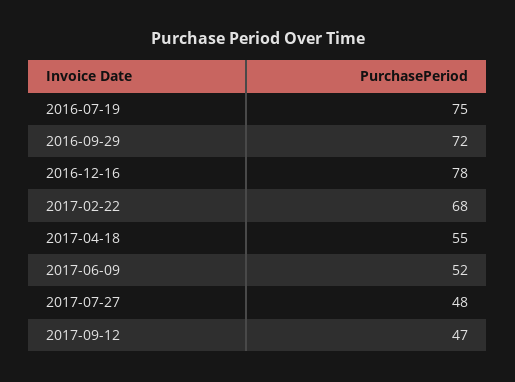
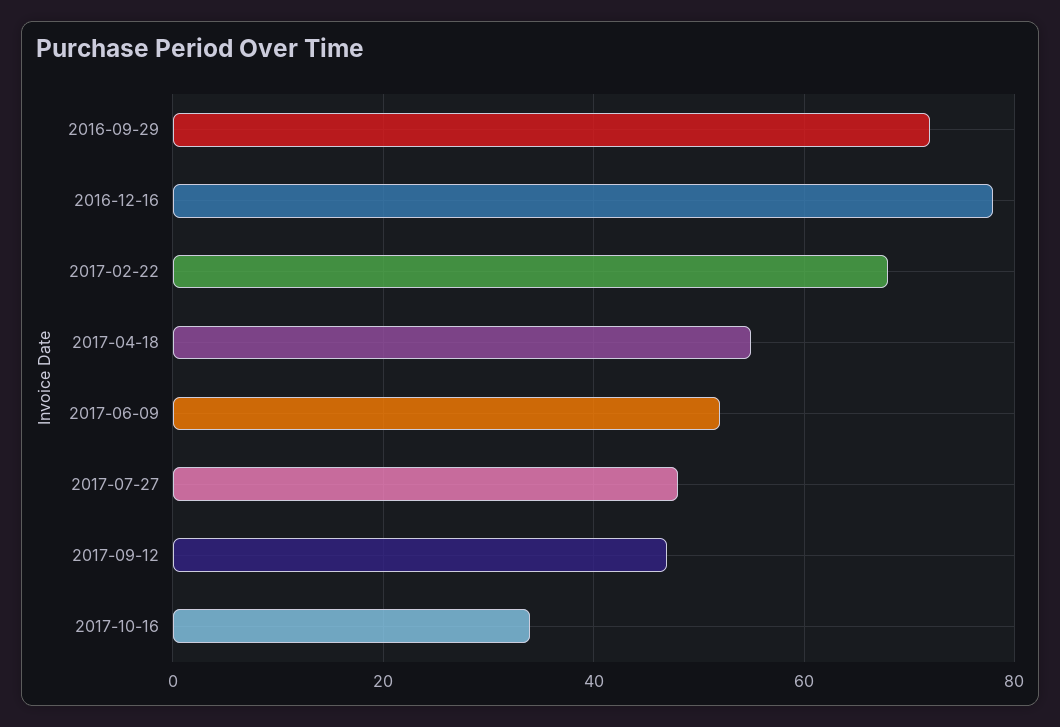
2016-07-19: 75 -> none
2017-10-16: none -> 35

